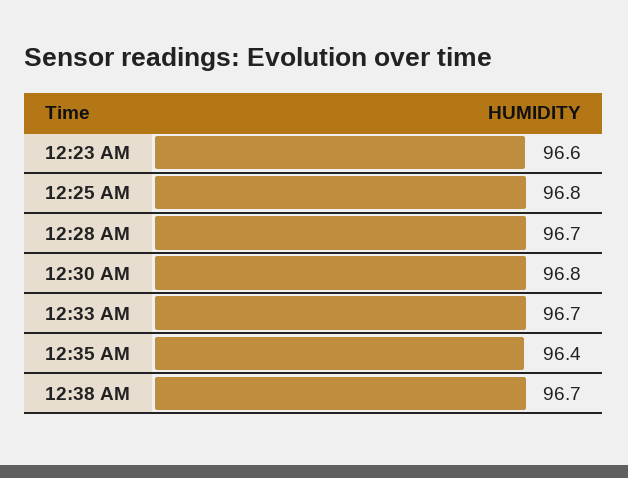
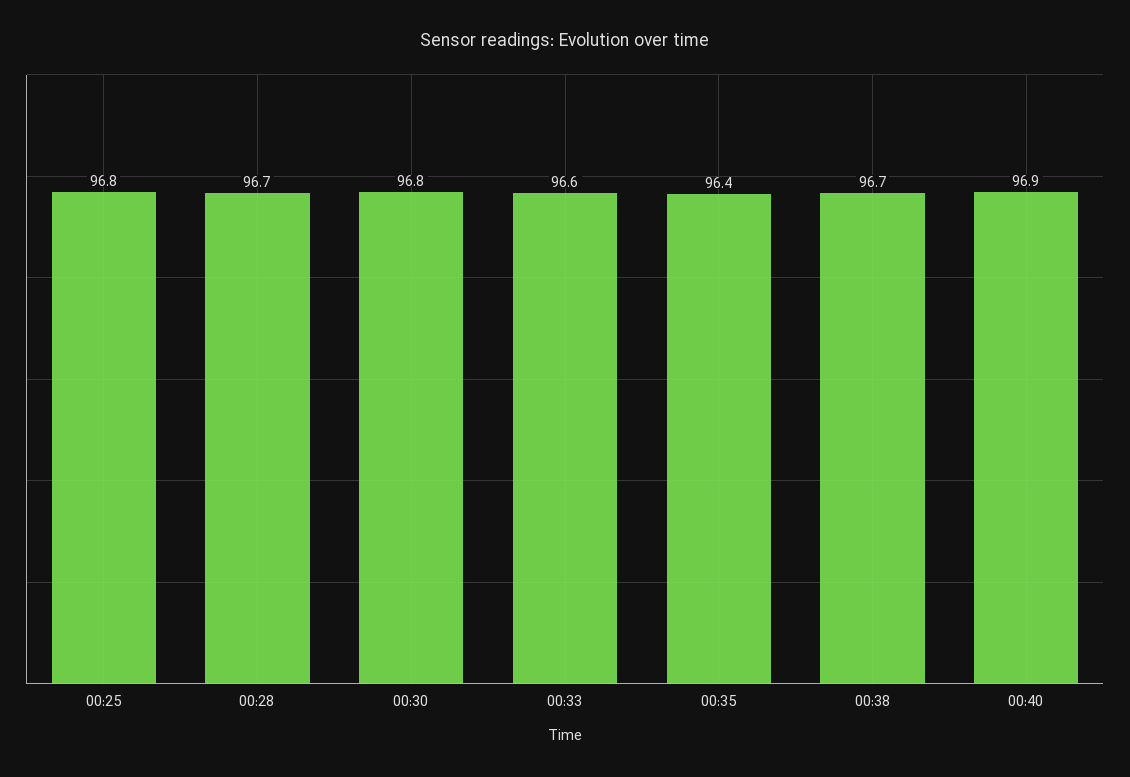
12:23 AM: 96.6 -> none
12:33 AM: 96.7 -> 96.6
00:40: none -> 96.9

